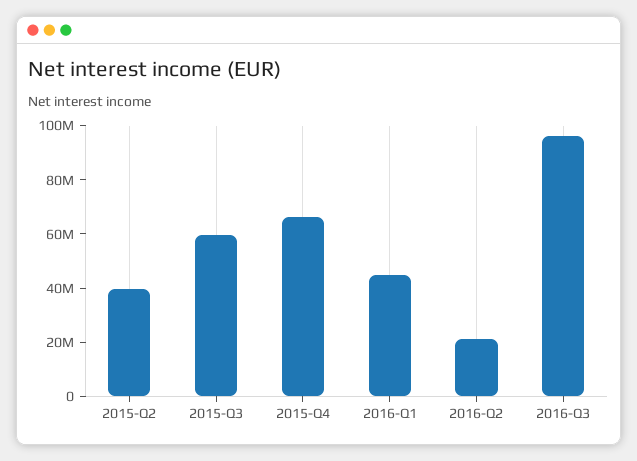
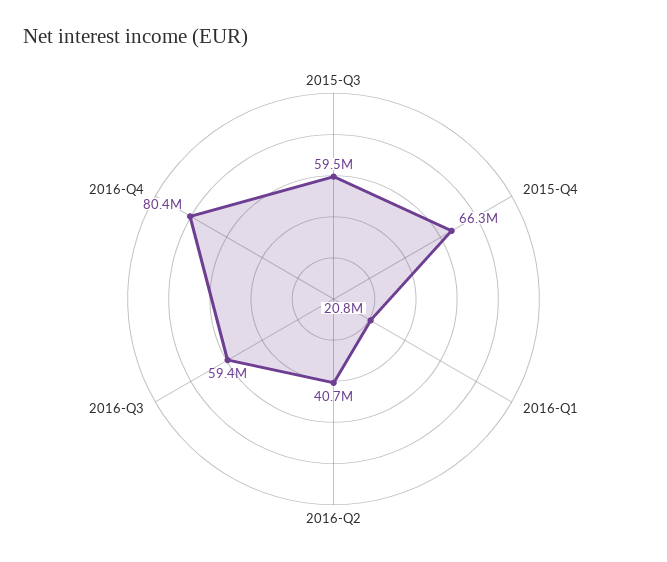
2015-Q2: 40000000 -> none
2016-Q1: 45000000 -> 20800000
2016-Q2: 20000000 -> 40700000
2016-Q3: 95000000 -> 59400000
2016-Q4: none -> 80400000

